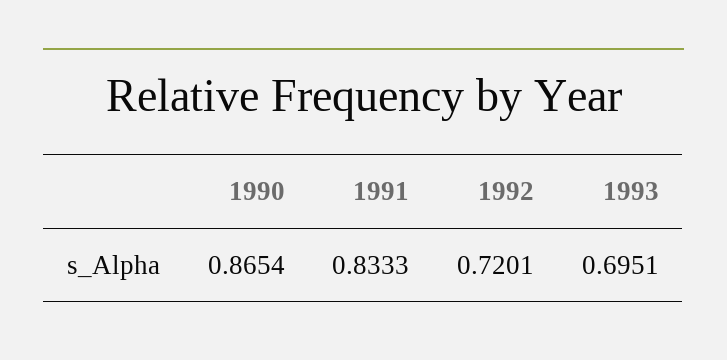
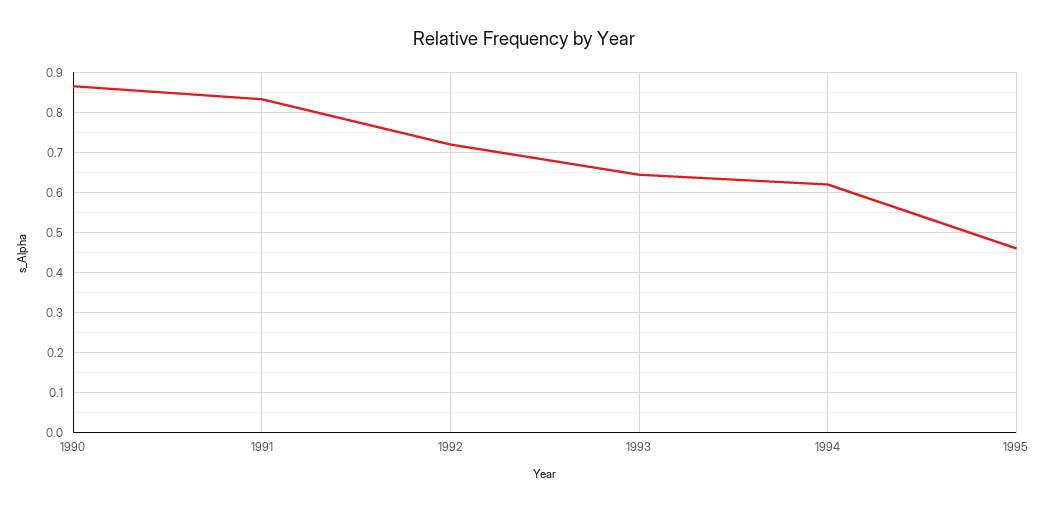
1993: 0.6951 -> 0.64
1994: none -> 0.62
1995: none -> 0.46

